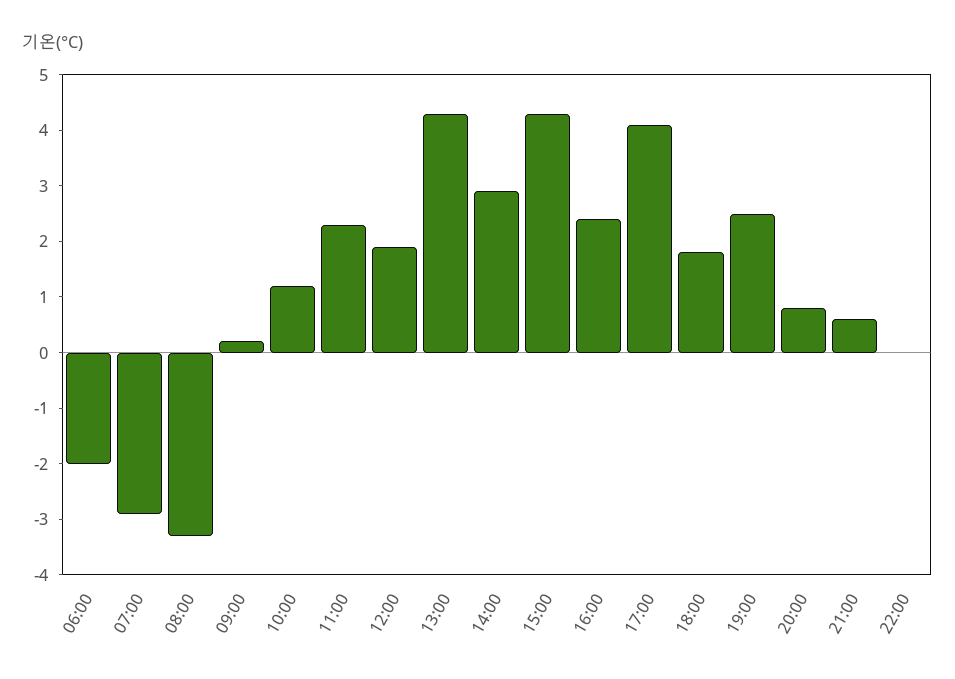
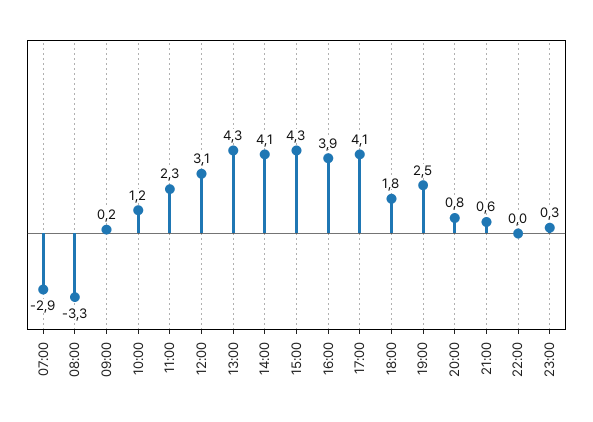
06:00: -2 -> none
12:00: 2 -> 3.1
14:00: 3 -> 4.1
16:00: 2.5 -> 3.9
23:00: none -> 0.3

